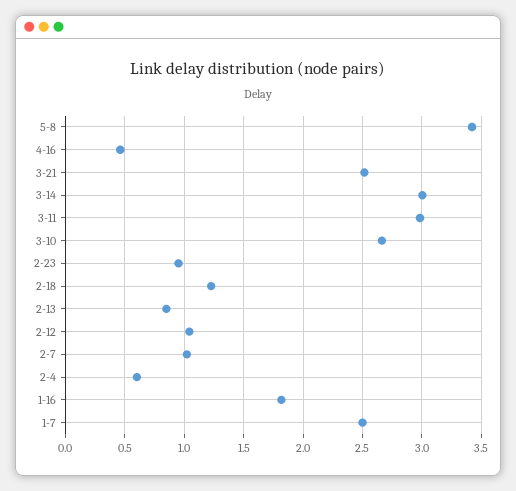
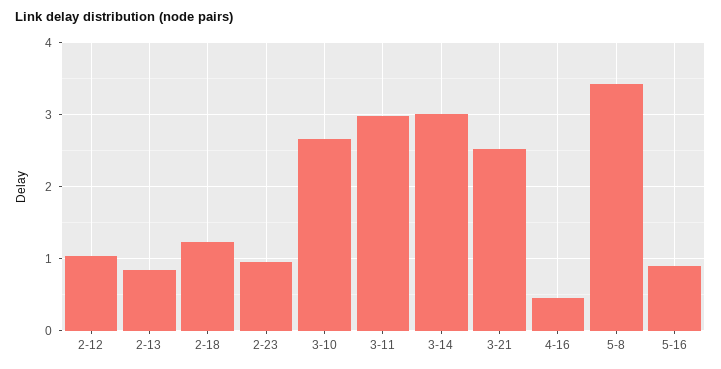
2-7: 1 -> none
2-4: 0.6 -> none
1-16: 1.8 -> none
1-7: 2.5 -> none
5-16: none -> 0.9

